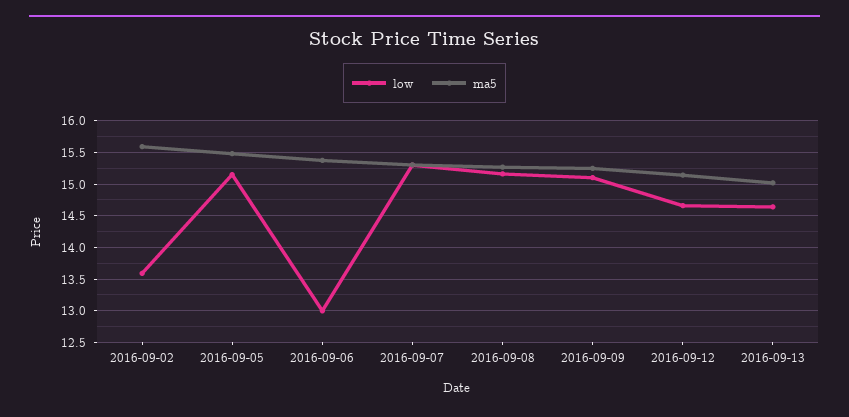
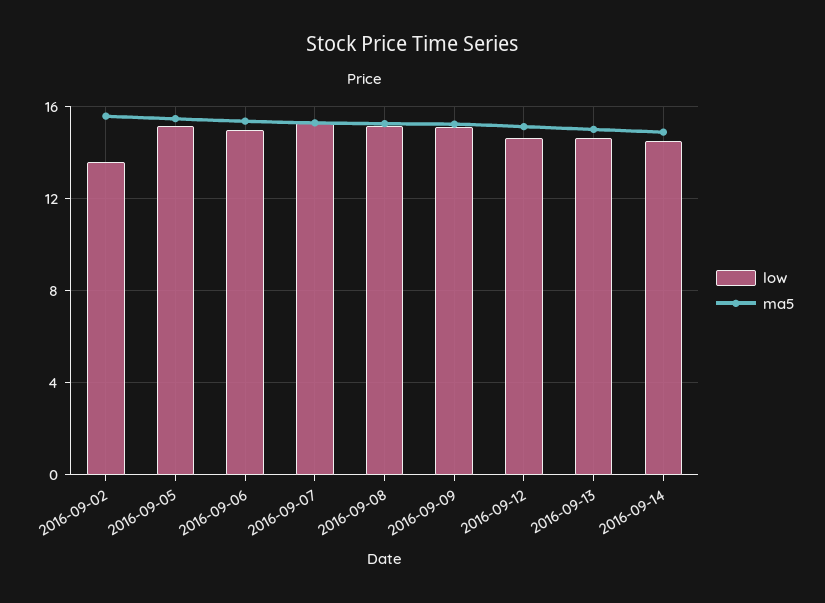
low, 2016-09-06: 13 -> 15
low, 2016-09-14: none -> 14.5
ma5, 2016-09-14: none -> 15

